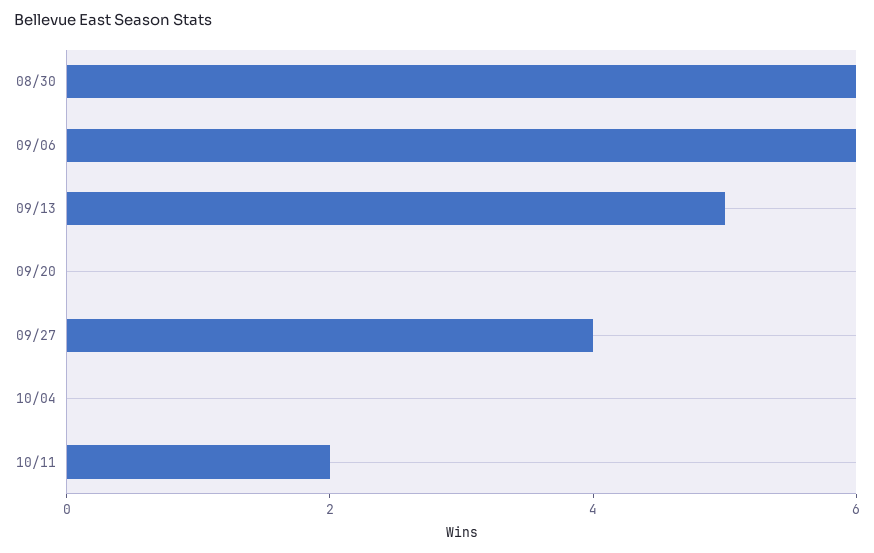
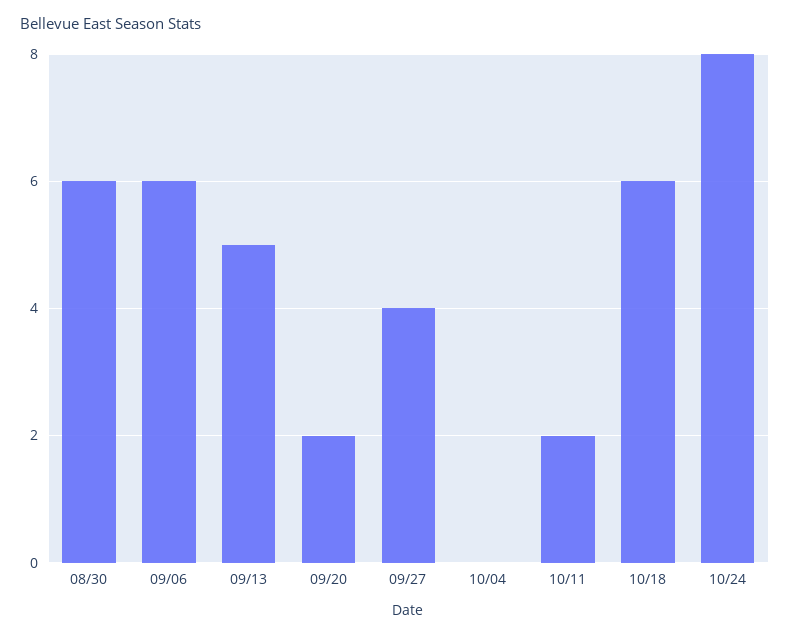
09/20: 0 -> 2
10/18: none -> 6
10/24: none -> 8

